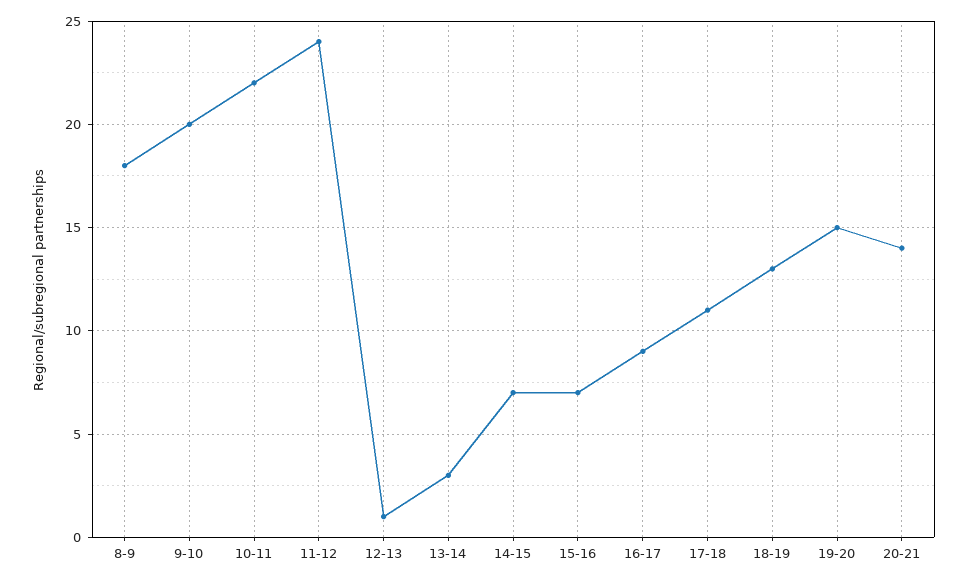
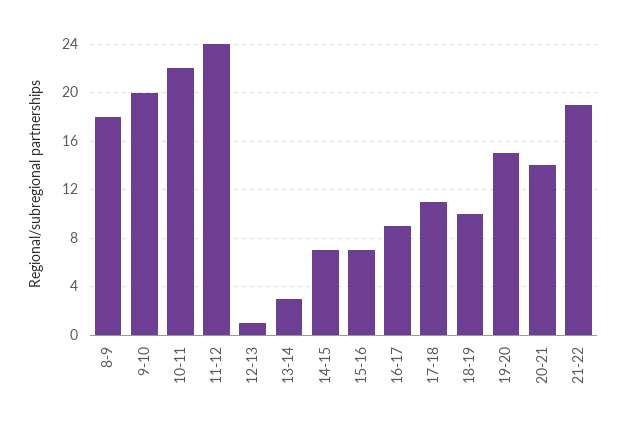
18-19: 13 -> 10
21-22: none -> 19

